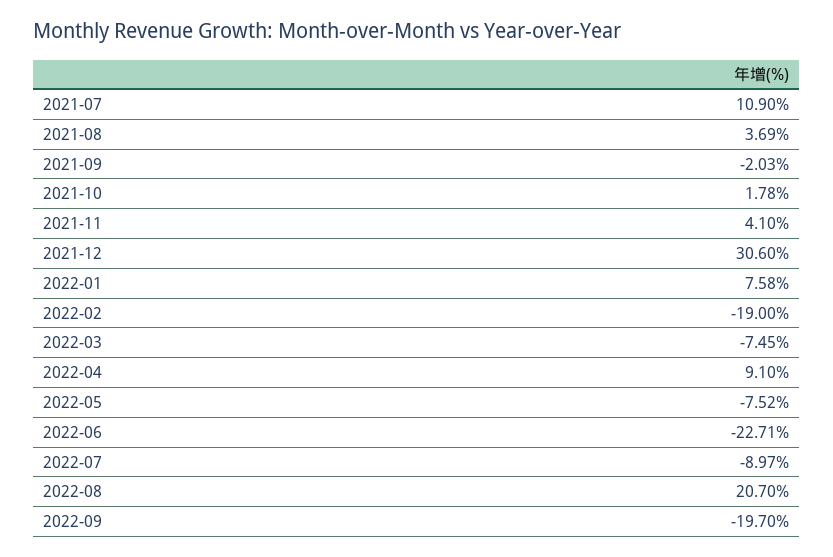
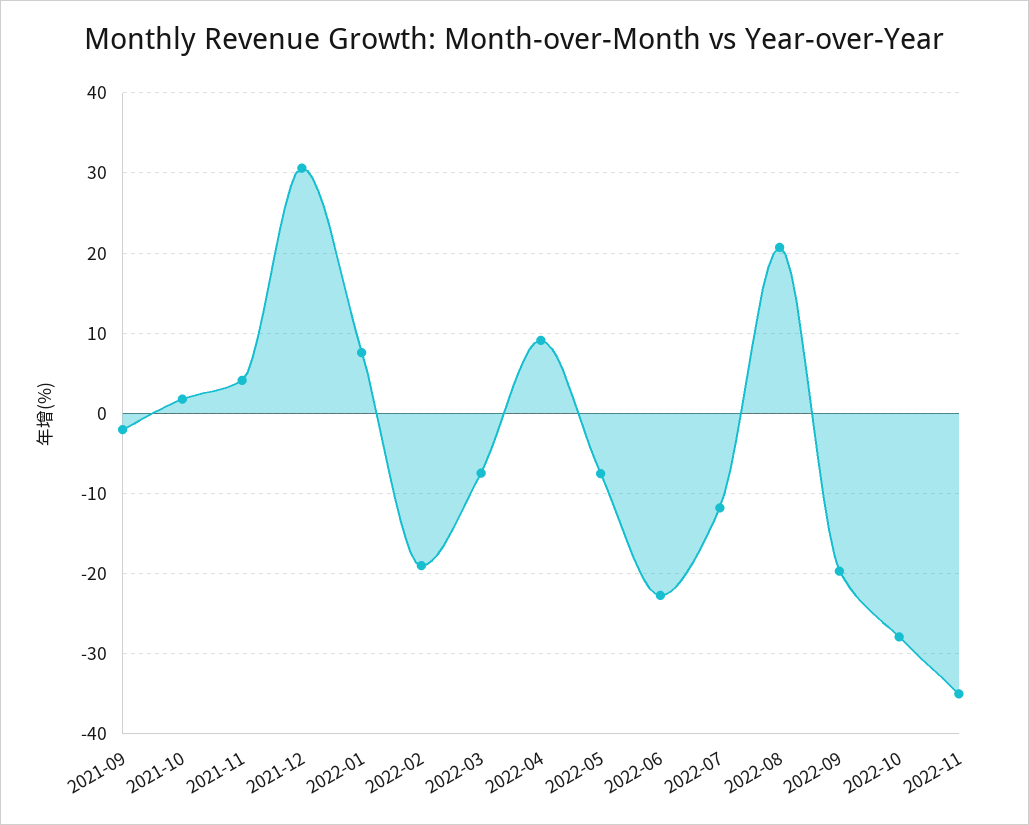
2021-07: 10.9 -> none
2021-08: 3.69 -> none
2022-07: -8.97 -> -12
2022-10: none -> -28
2022-11: none -> -35

